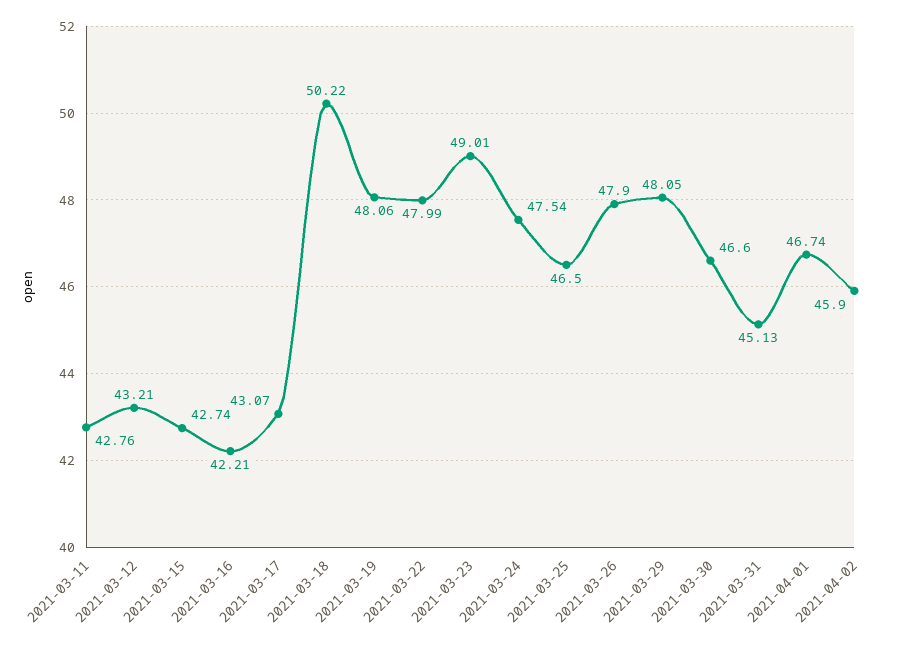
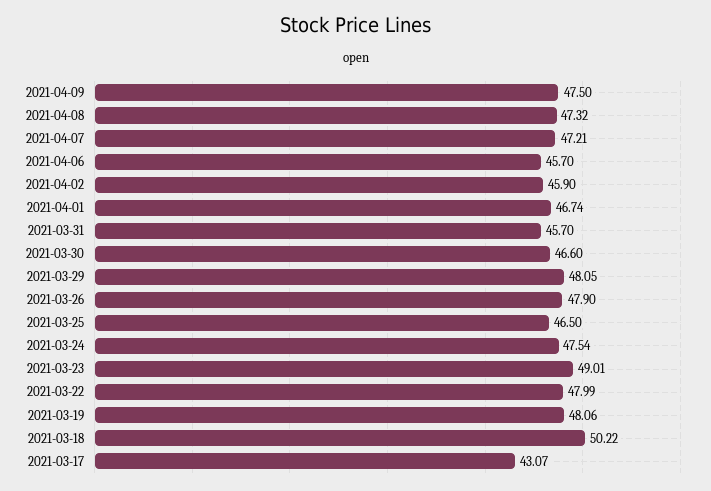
2021-03-11: 42.76 -> none
2021-03-12: 43.21 -> none
2021-03-15: 42.74 -> none
2021-03-16: 42.21 -> none
2021-03-31: 45.13 -> 45.7
2021-04-09: none -> 47.5
2021-04-08: none -> 47.32
2021-04-07: none -> 47.21
2021-04-06: none -> 45.7

